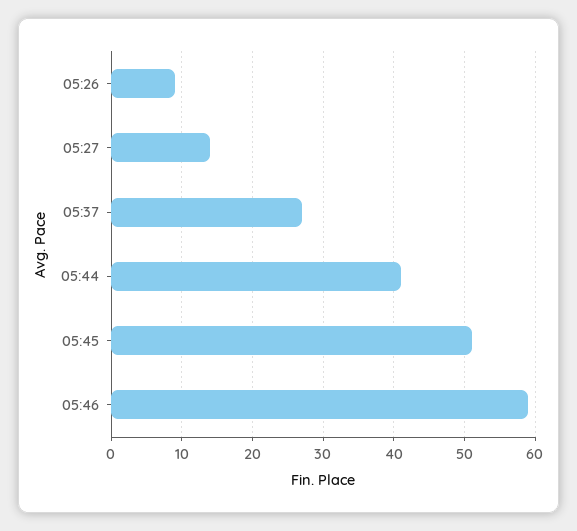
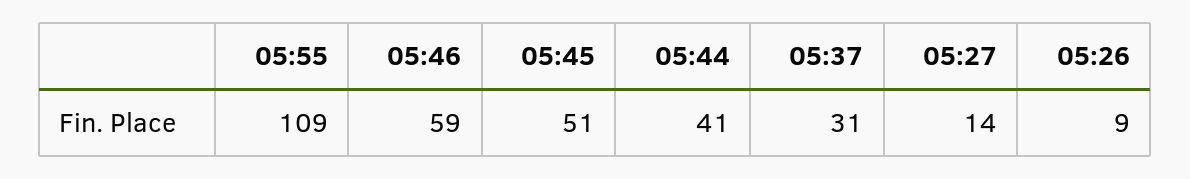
05:37: 27 -> 31
05:55: none -> 109

